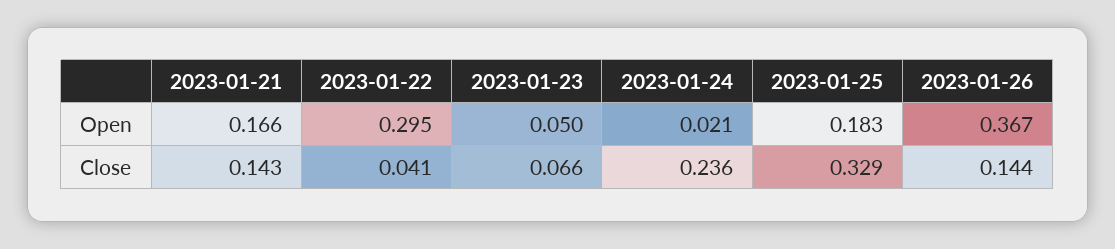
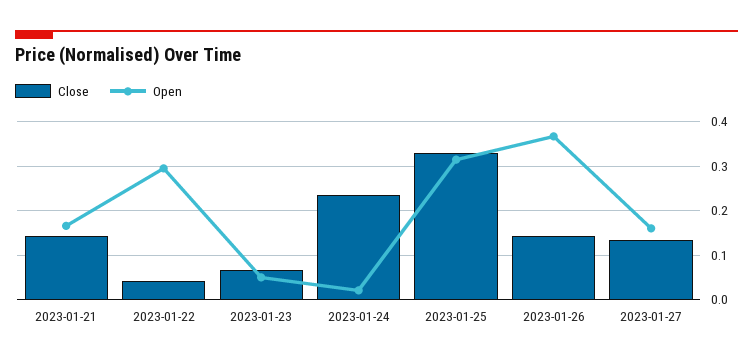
Open, 2023-01-25: 0.183 -> 0.32
Close, 2023-01-27: none -> 0.14
Open, 2023-01-27: none -> 0.16

